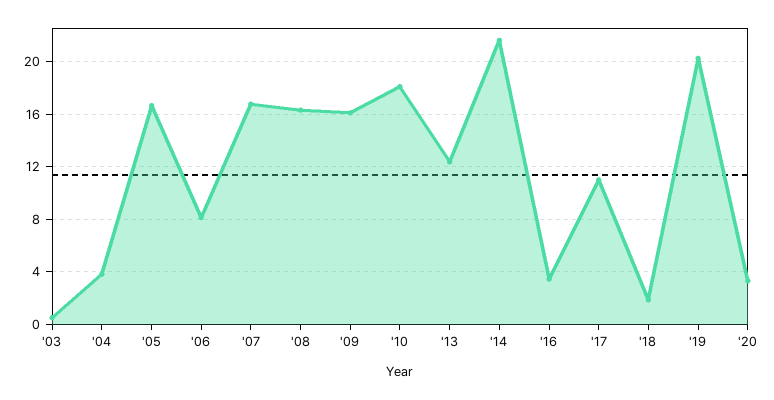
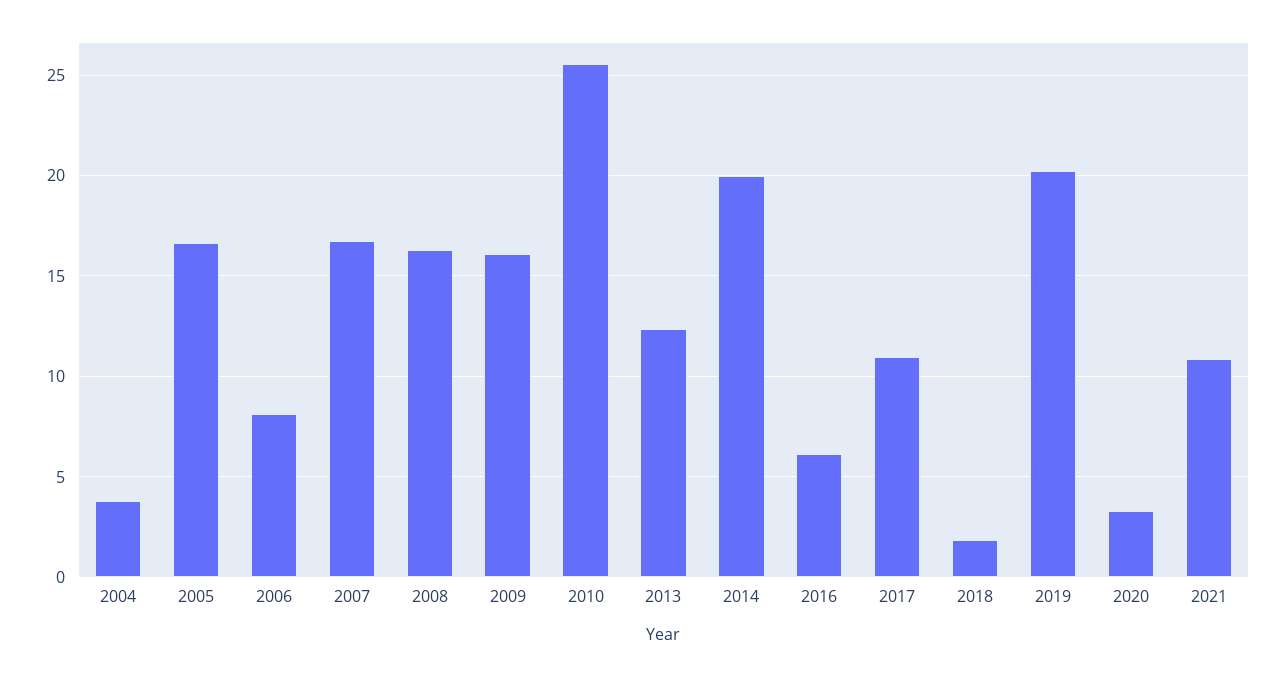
'03: 0.5 -> none
'10: 18 -> 25.5
'14: 21.5 -> 20
'16: 3.5 -> 6
2021: none -> 11

